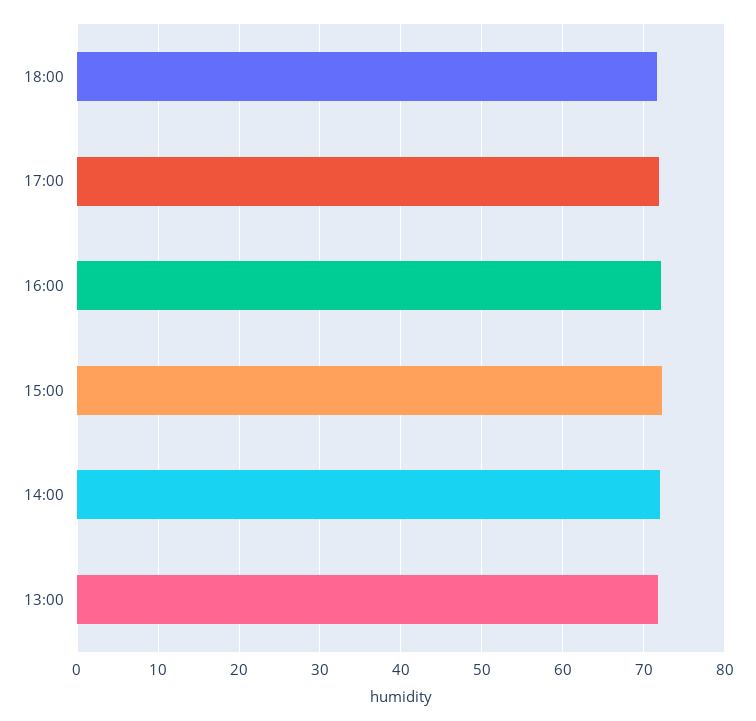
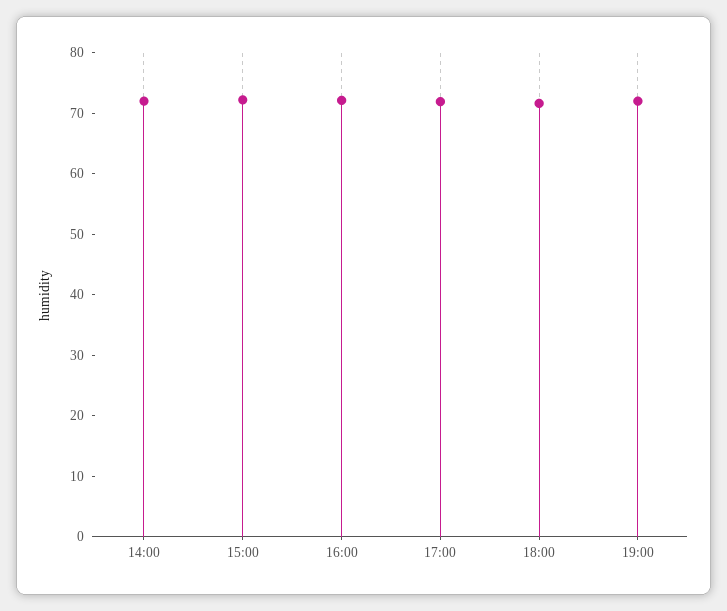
13:00: 72 -> none
19:00: none -> 72

